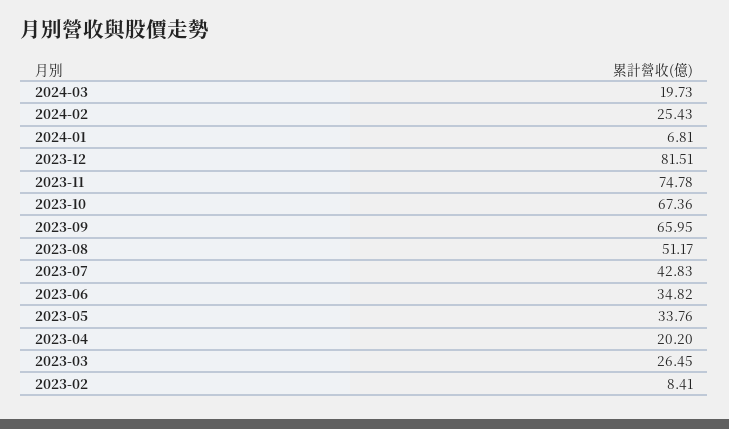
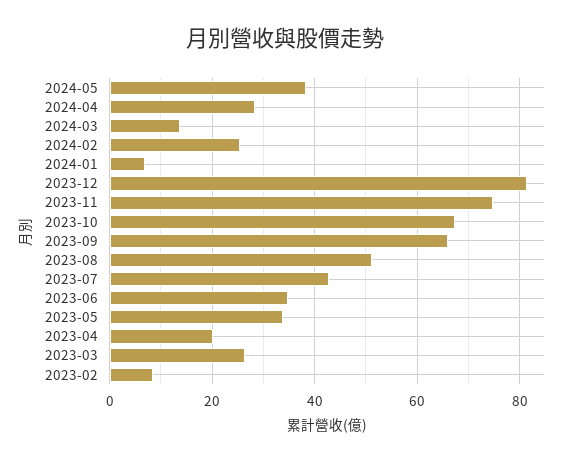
2024-03: 19.73 -> 14
2024-05: none -> 38
2024-04: none -> 28

